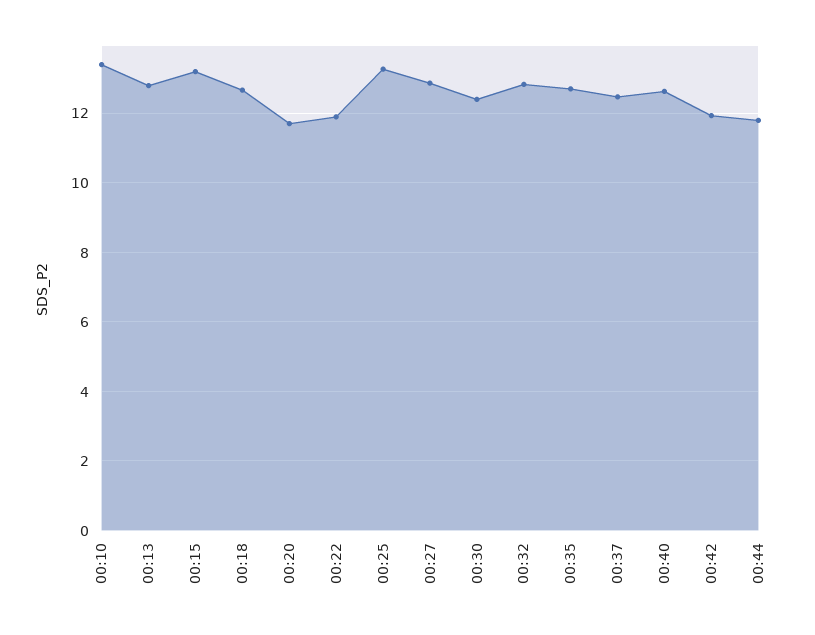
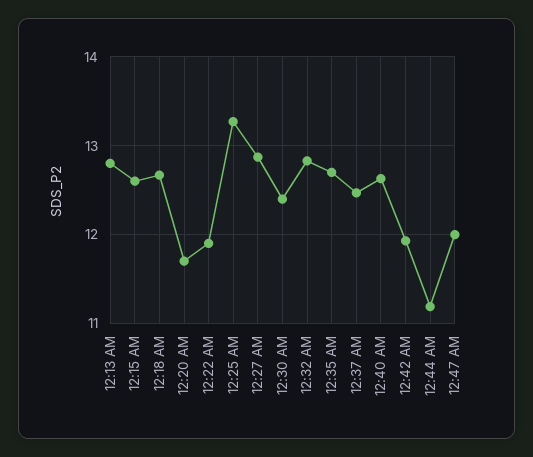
00:10: 13.4 -> none
00:15: 13.2 -> 12.6
00:44: 11.8 -> 11.2
12:47 AM: none -> 12

